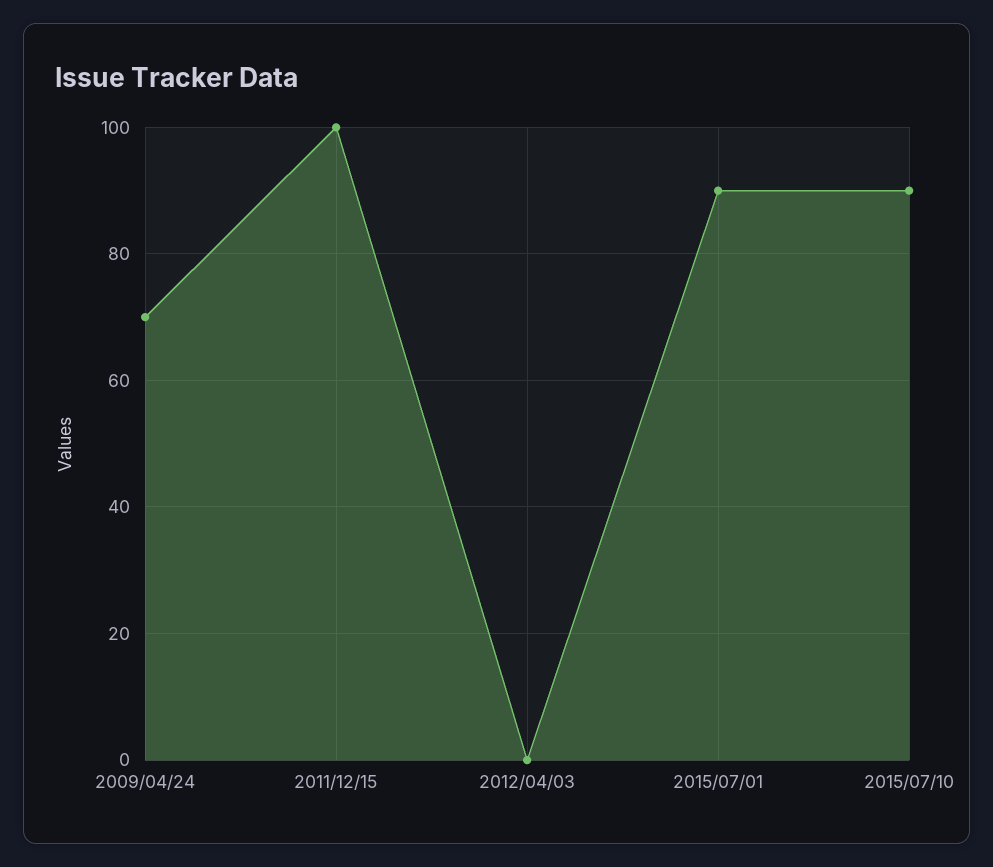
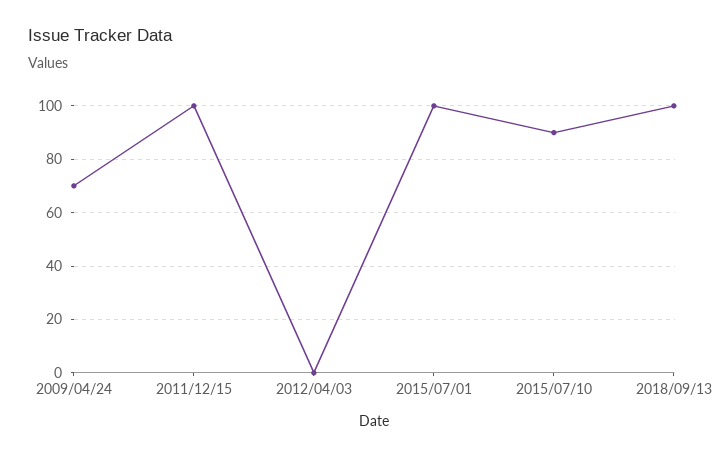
2015/07/01: 90 -> 100
2018/09/13: none -> 100

